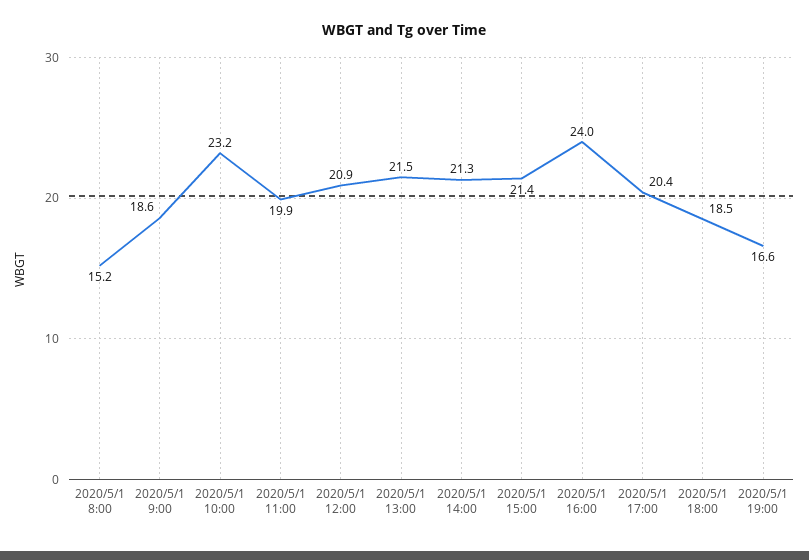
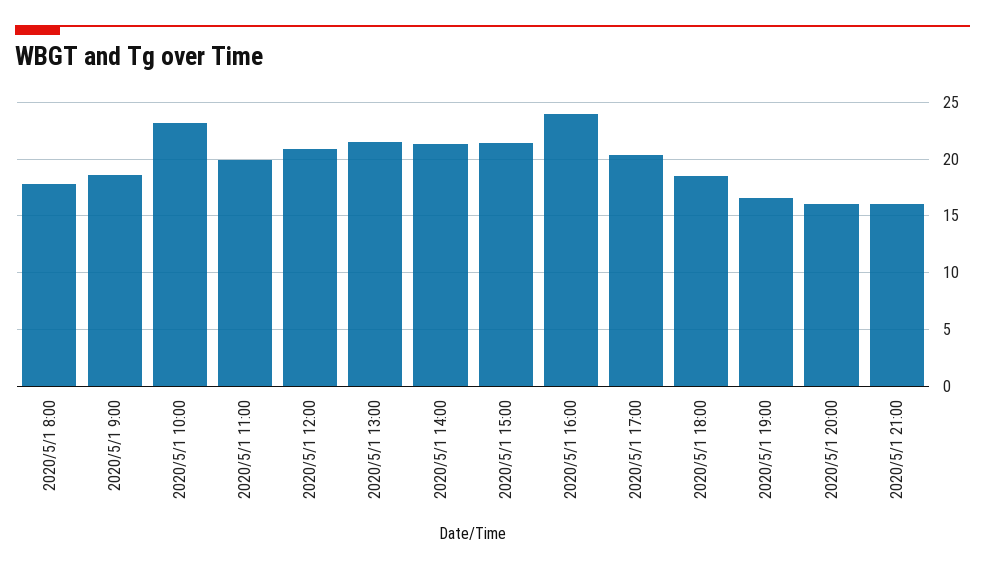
2020/5/1 8:00: 15.2 -> 18
2020/5/1 20:00: none -> 16
2020/5/1 21:00: none -> 16

